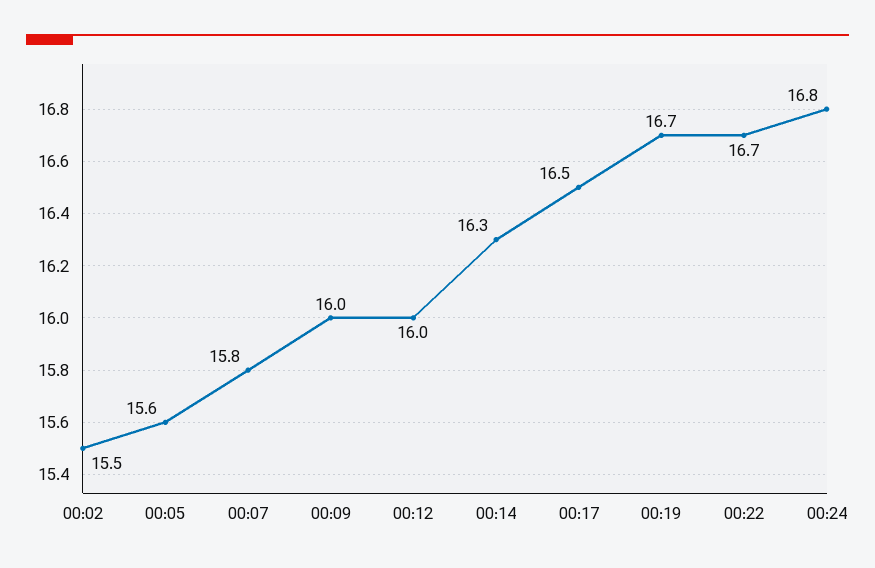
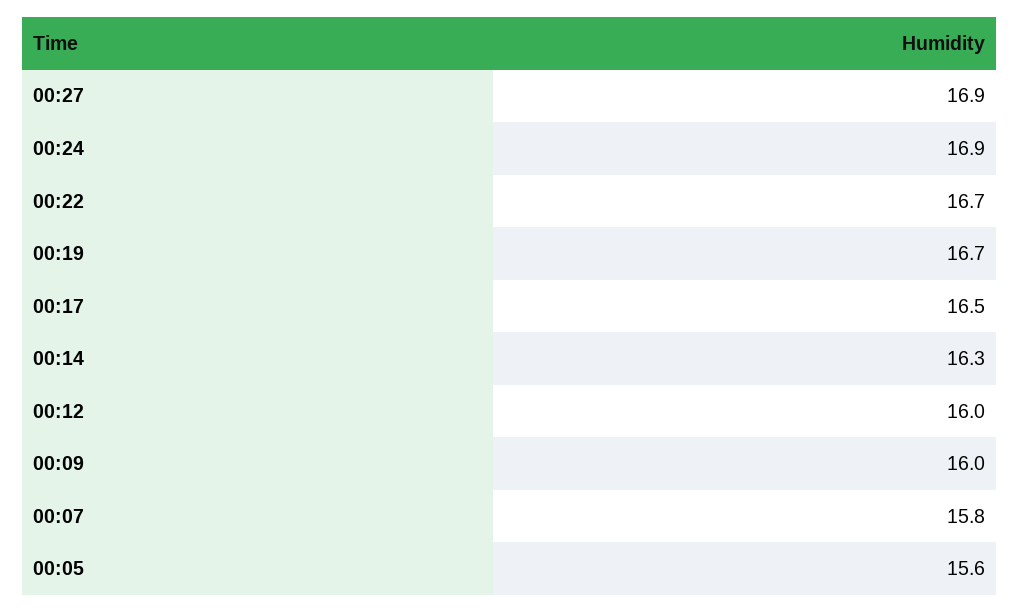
00:02: 15.5 -> none
00:24: 16.8 -> 16.9
00:27: none -> 16.9

